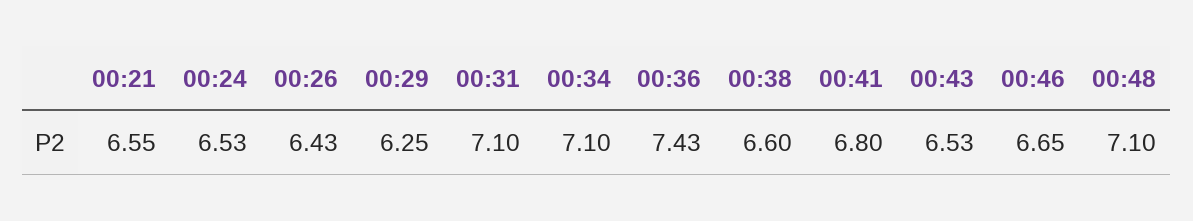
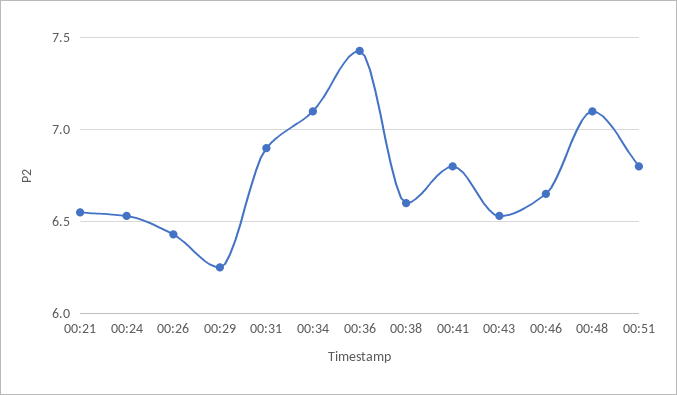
00:31: 7.1 -> 6.9
00:51: none -> 6.8

